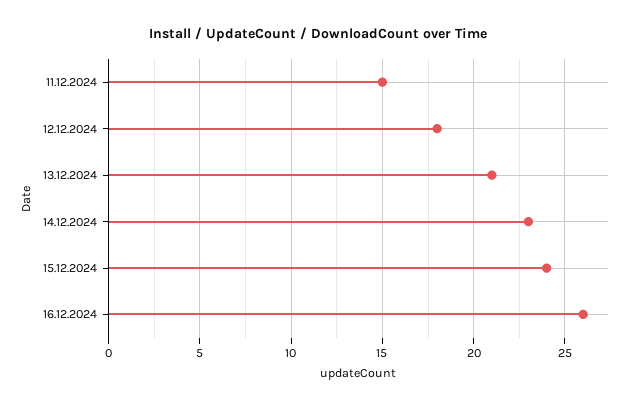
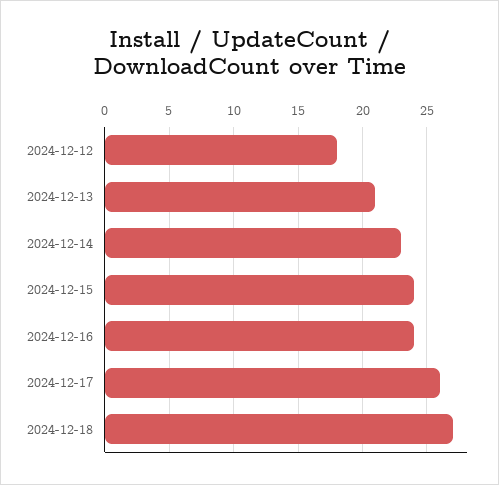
11.12.2024: 15 -> none
16.12.2024: 26 -> 24
2024-12-17: none -> 26
2024-12-18: none -> 27

